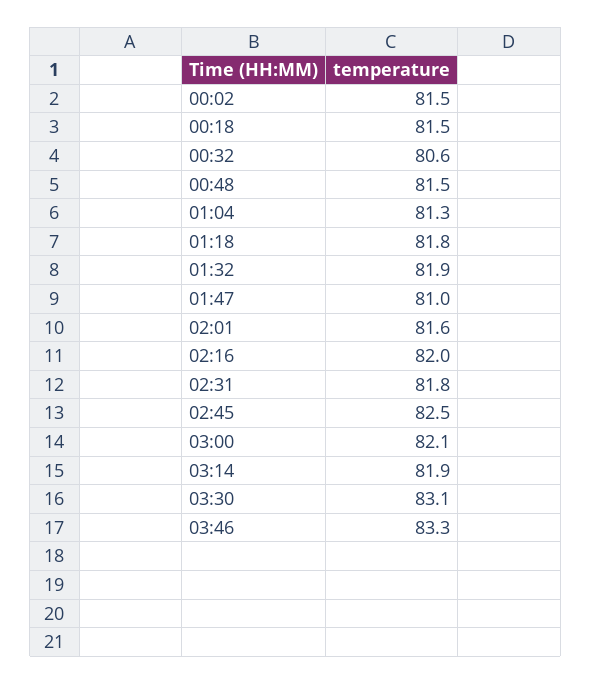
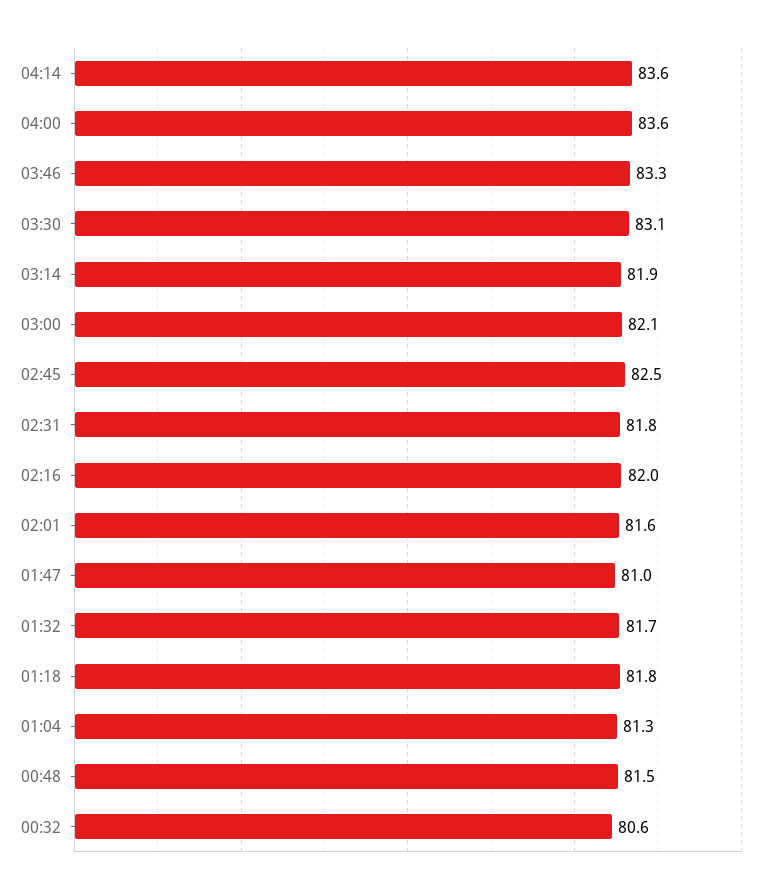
00:02: 81.5 -> none
00:18: 81.5 -> none
01:32: 81.9 -> 81.7
04:14: none -> 83.6
04:00: none -> 83.6

